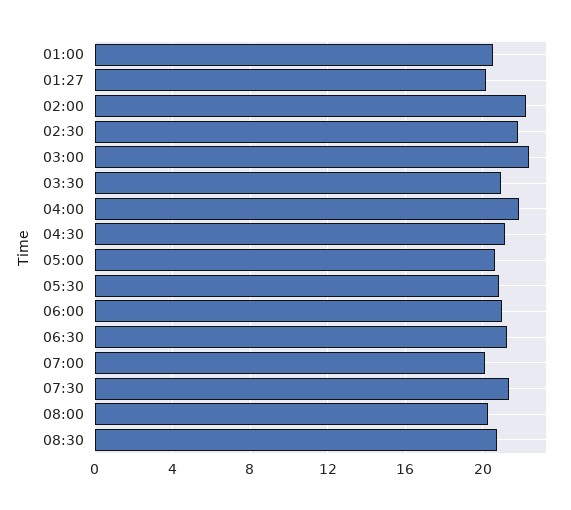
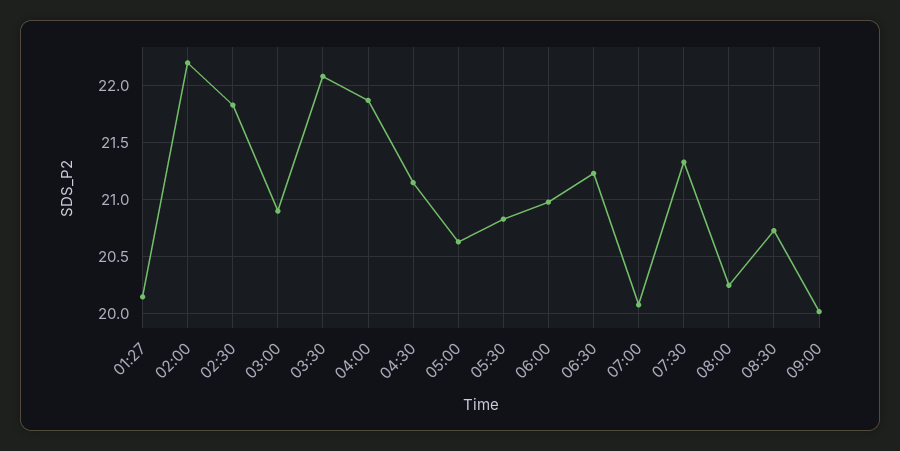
01:00: 20.5 -> none
03:00: 22.5 -> 20.9
03:30: 21 -> 22.1
09:00: none -> 20

